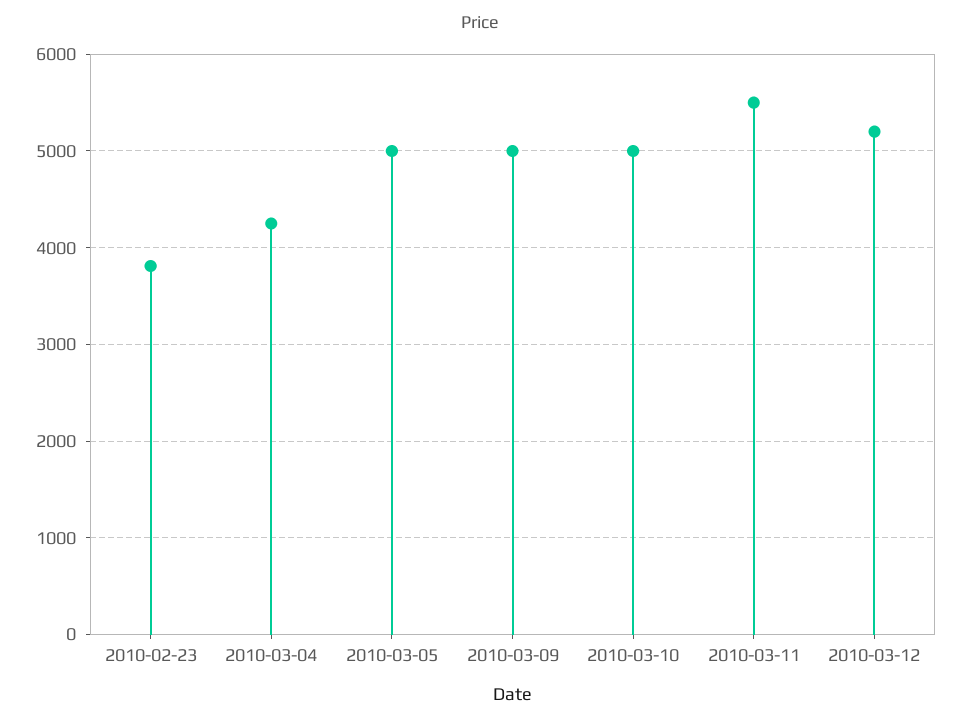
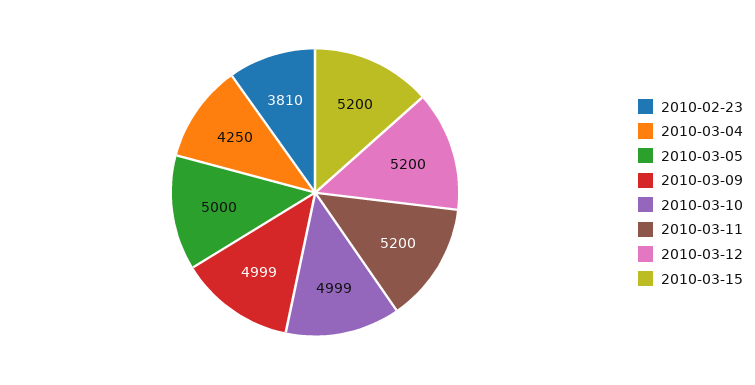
2010-03-11: 5500 -> 5200
2010-03-15: none -> 5200

